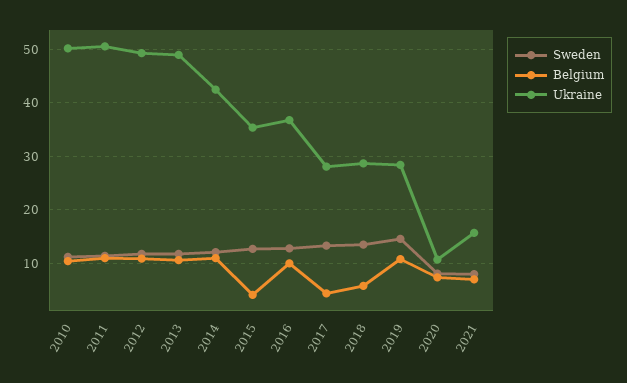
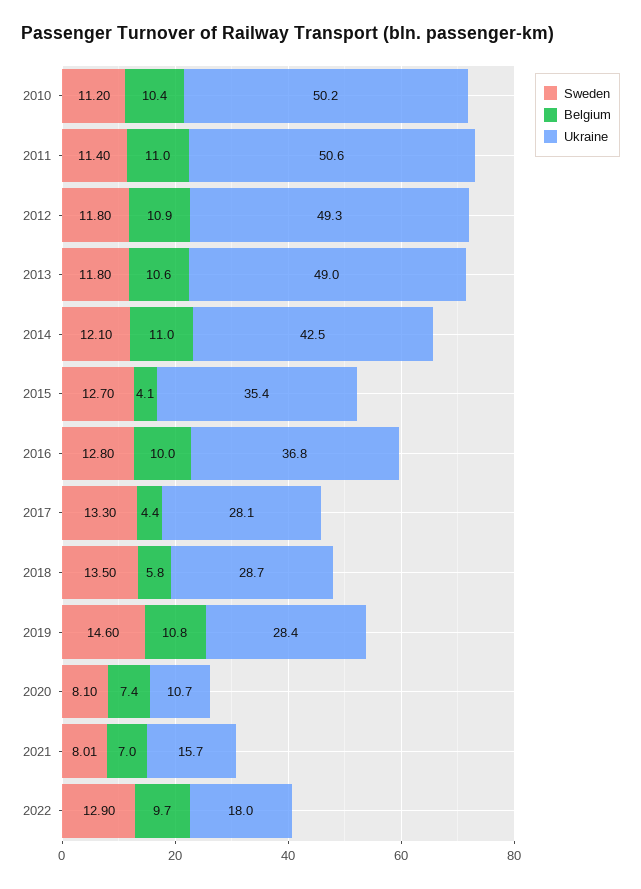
Sweden, 2022: none -> 12.9
Belgium, 2022: none -> 9.7
Ukraine, 2022: none -> 18

